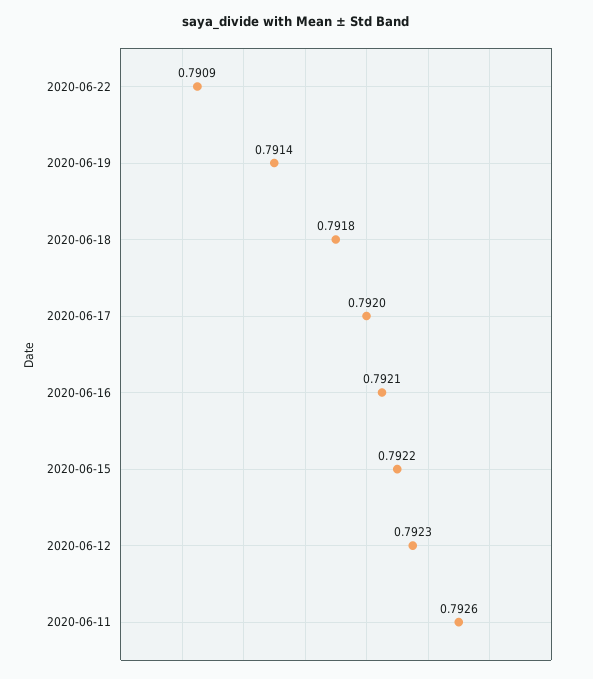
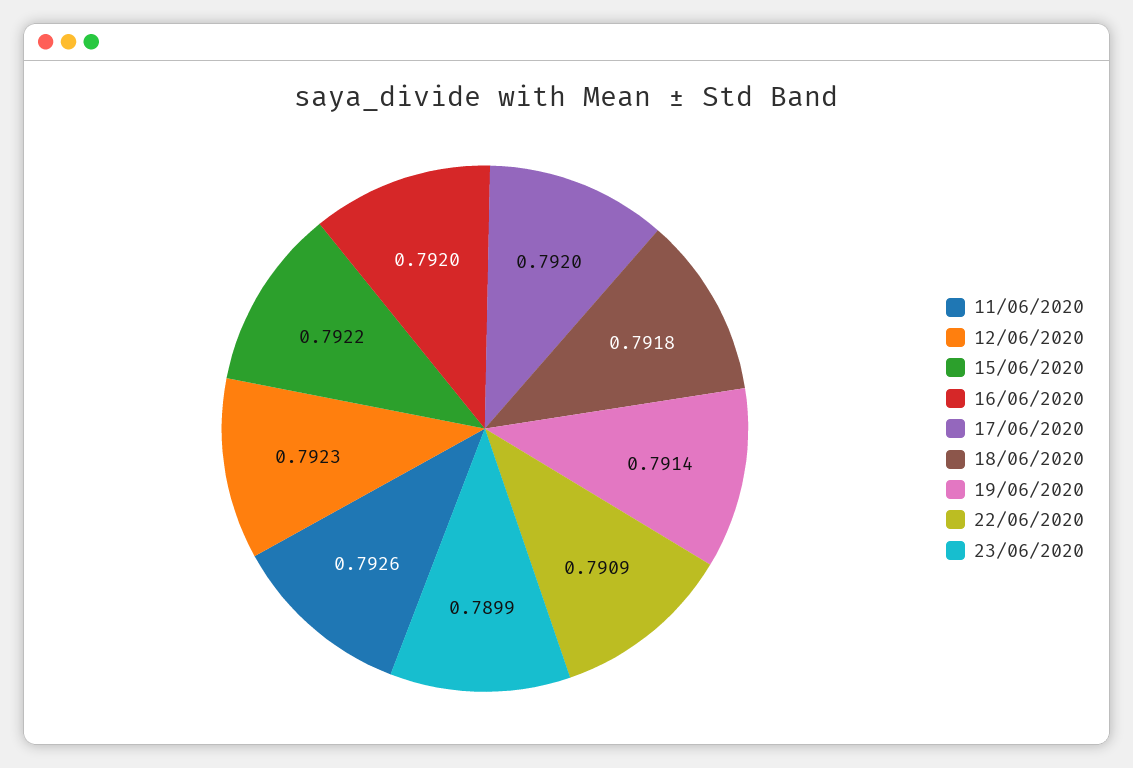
2020-06-16: 0.7921 -> 0.792
23/06/2020: none -> 0.7899

